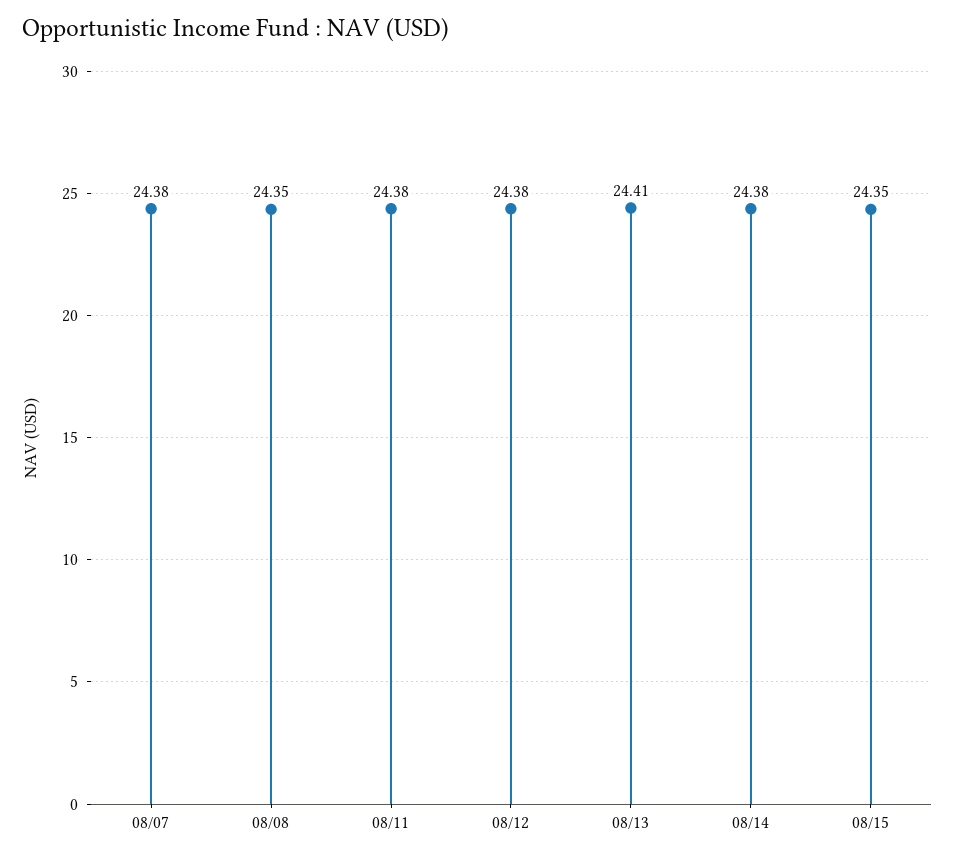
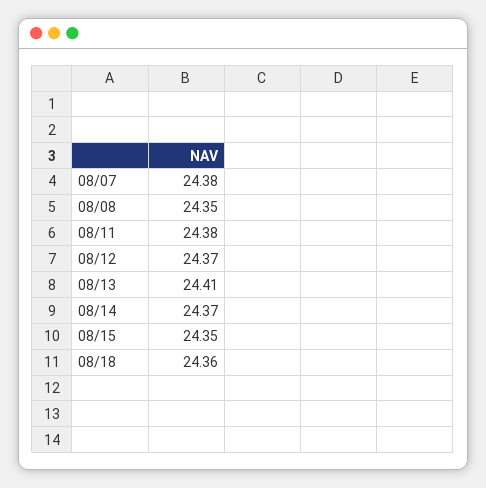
08/12: 24.38 -> 24.37
08/14: 24.38 -> 24.37
08/18: none -> 24.36

